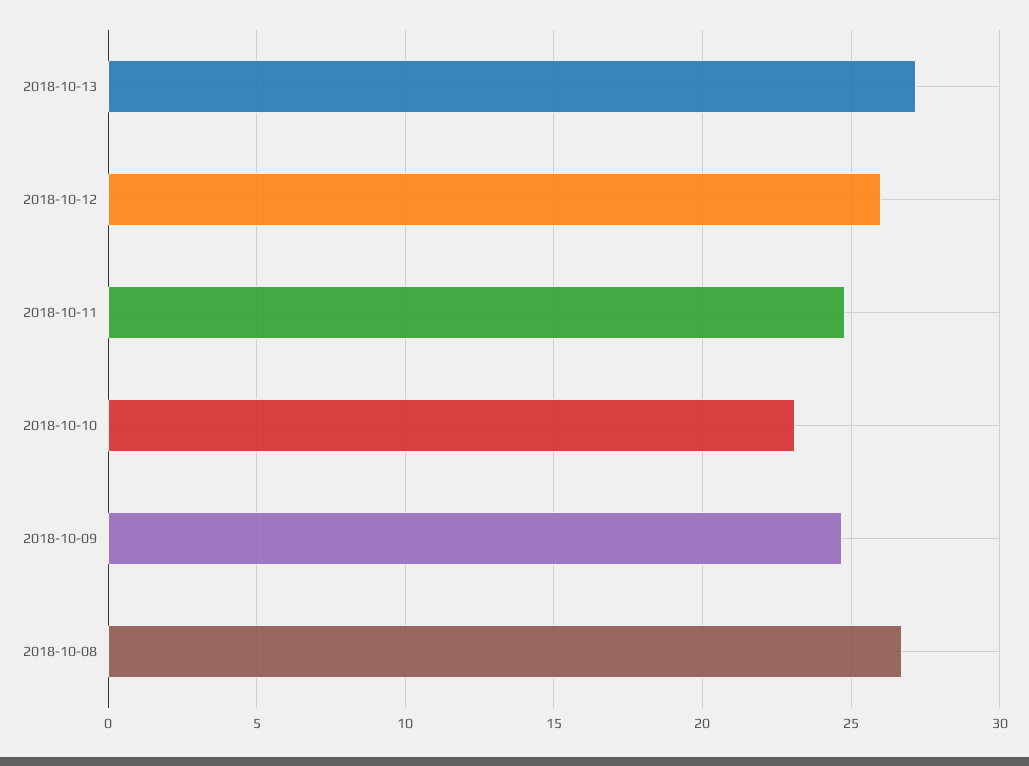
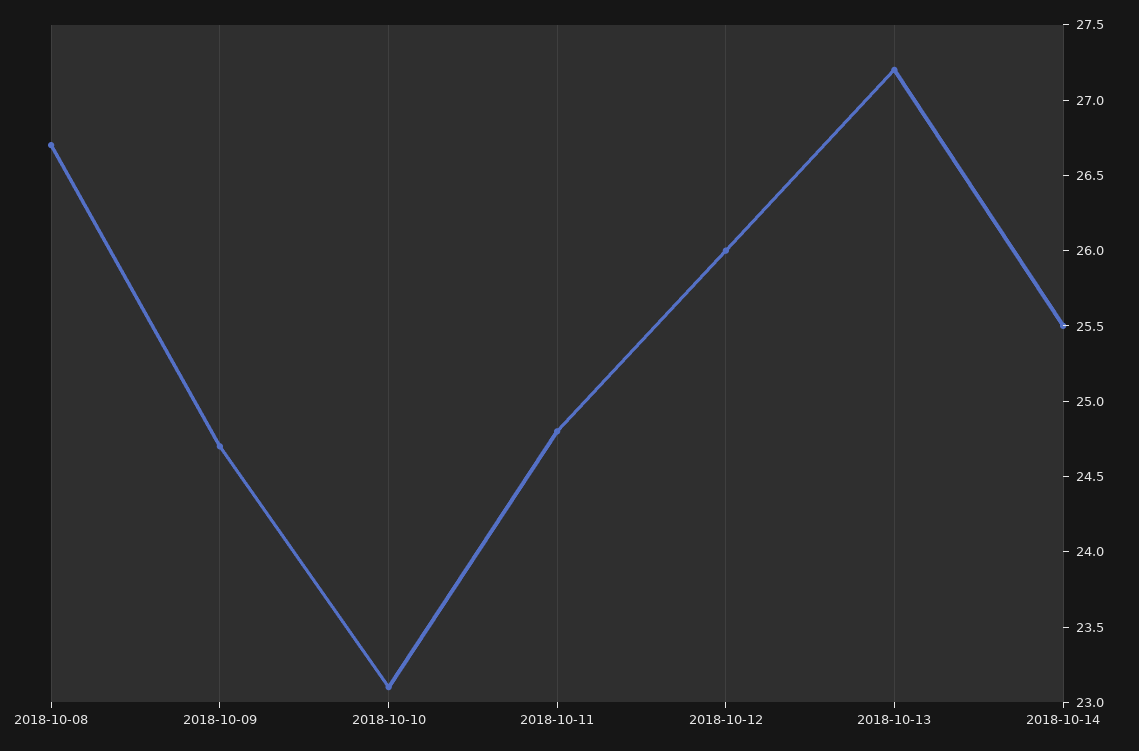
2018-10-14: none -> 25.5

